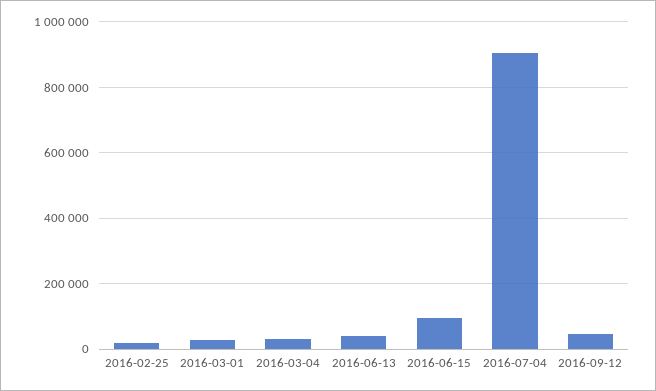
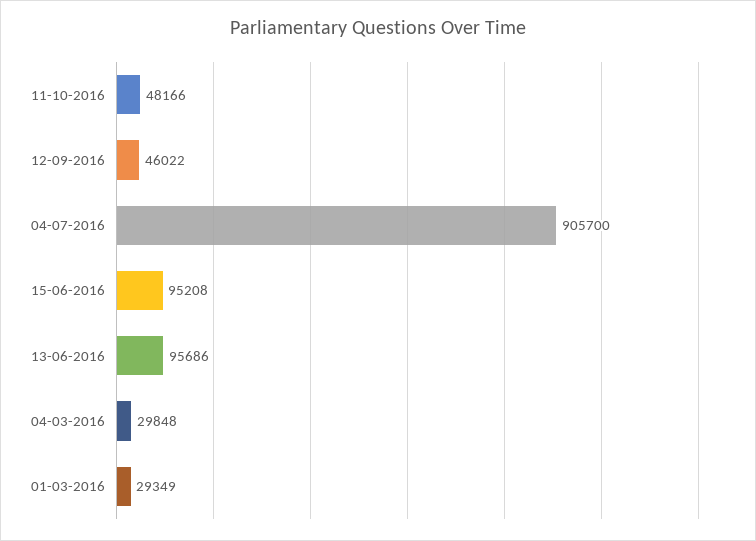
2016-02-25: 20000 -> none
2016-06-13: 40000 -> 95686
11-10-2016: none -> 48166

